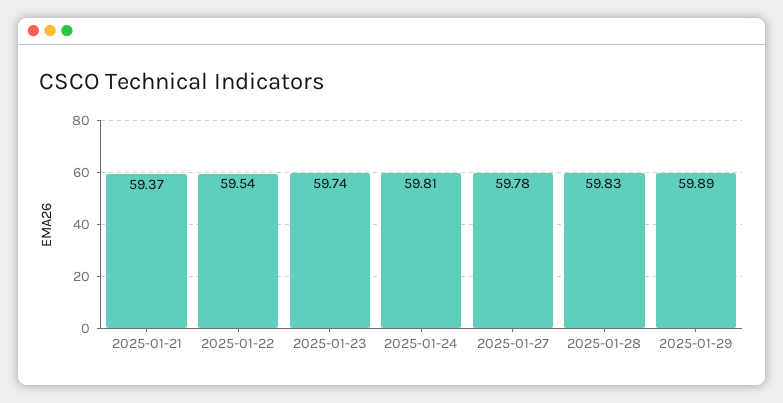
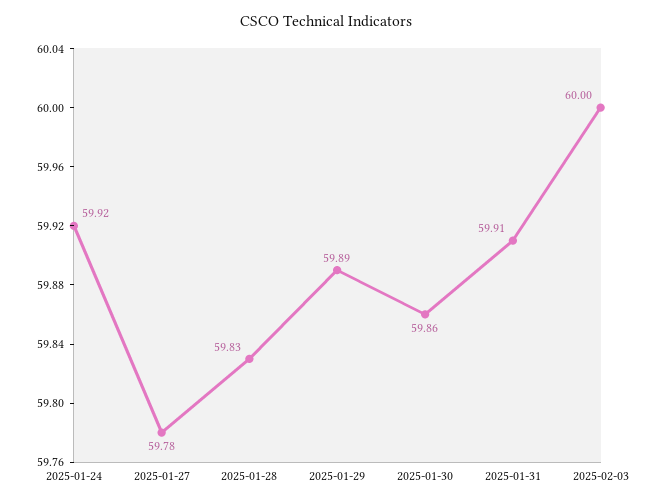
2025-01-21: 59.37 -> none
2025-01-22: 59.54 -> none
2025-01-23: 59.74 -> none
2025-01-24: 59.81 -> 59.92
2025-01-30: none -> 59.86
2025-01-31: none -> 59.91
2025-02-03: none -> 60

